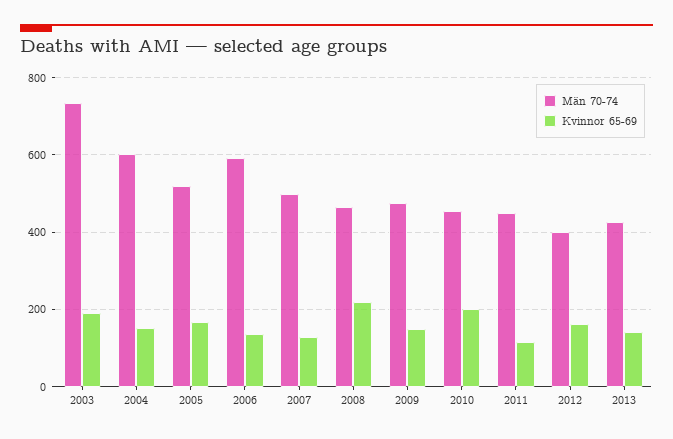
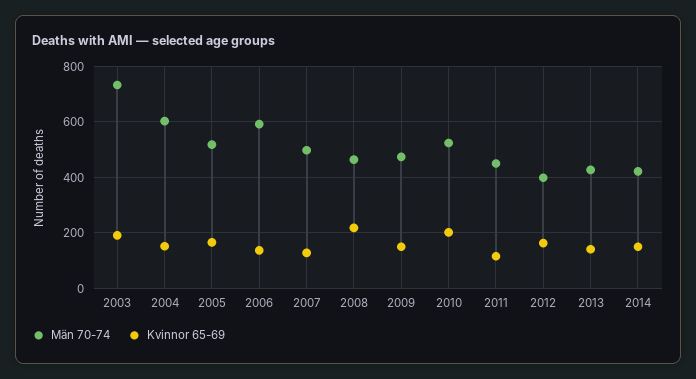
Män 70-74, 2010: 460 -> 525
Män 70-74, 2014: none -> 425
Kvinnor 65-69, 2014: none -> 150

